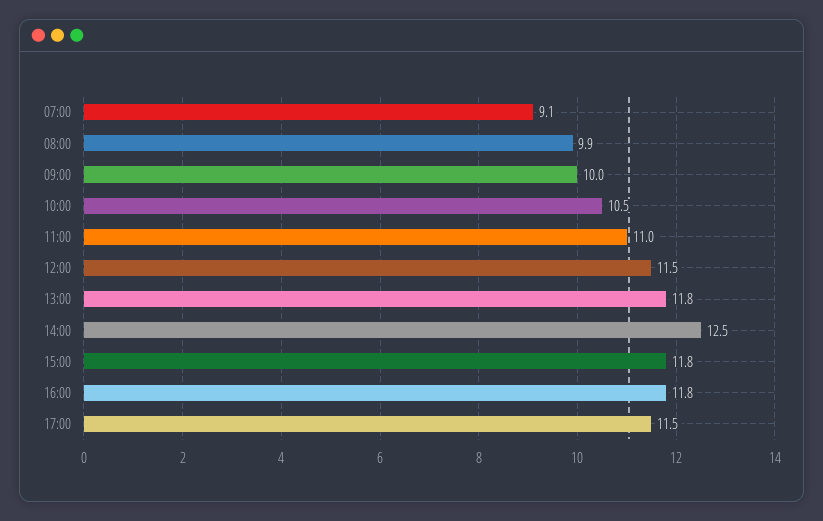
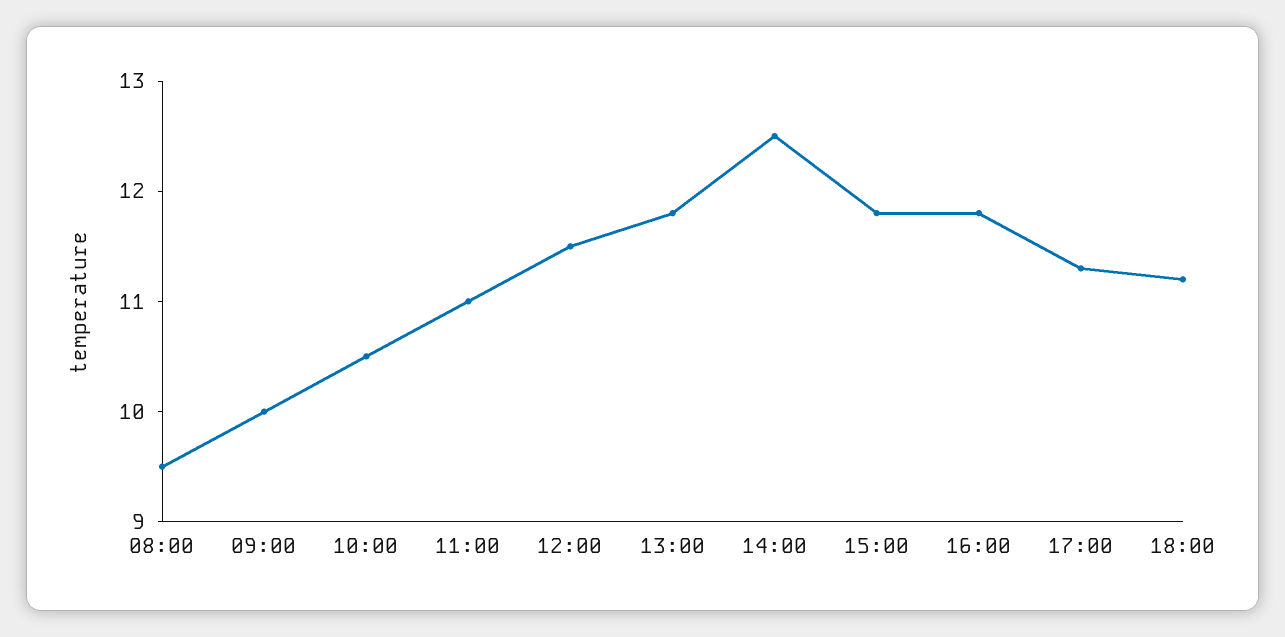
07:00: 9.1 -> none
08:00: 9.9 -> 9.5
17:00: 11.5 -> 11.3
18:00: none -> 11.2

